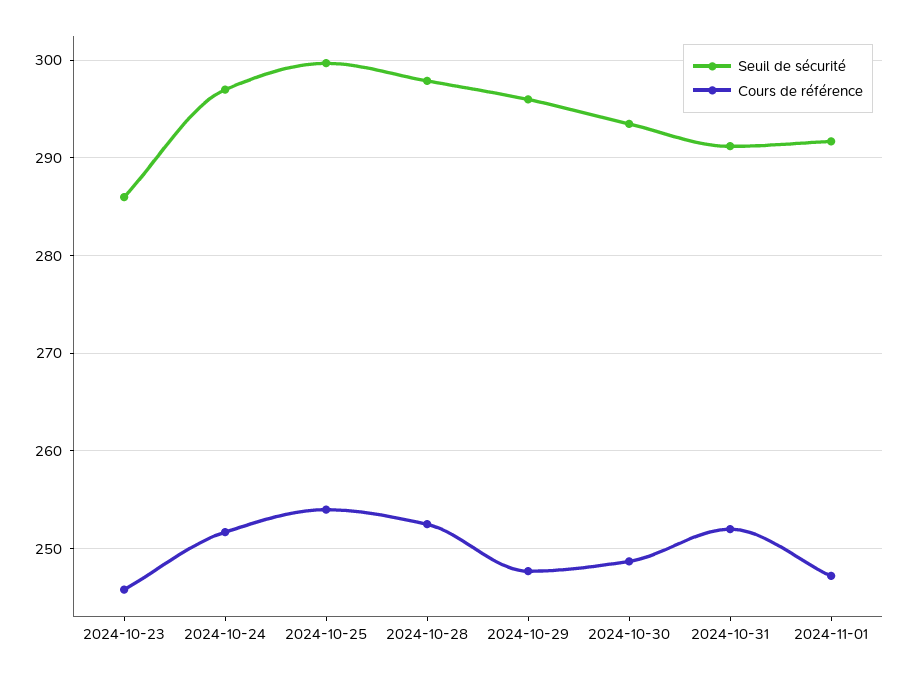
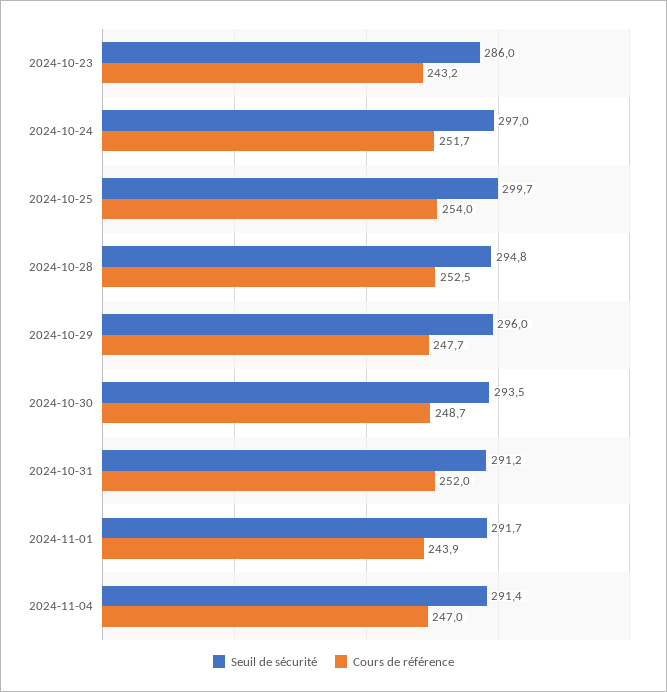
Cours de référence, 2024-10-23: 246 -> 243.2
Seuil de sécurité, 2024-10-28: 298 -> 294.8
Cours de référence, 2024-11-01: 247 -> 243.9
Seuil de sécurité, 2024-11-04: none -> 291.4
Cours de référence, 2024-11-04: none -> 247

